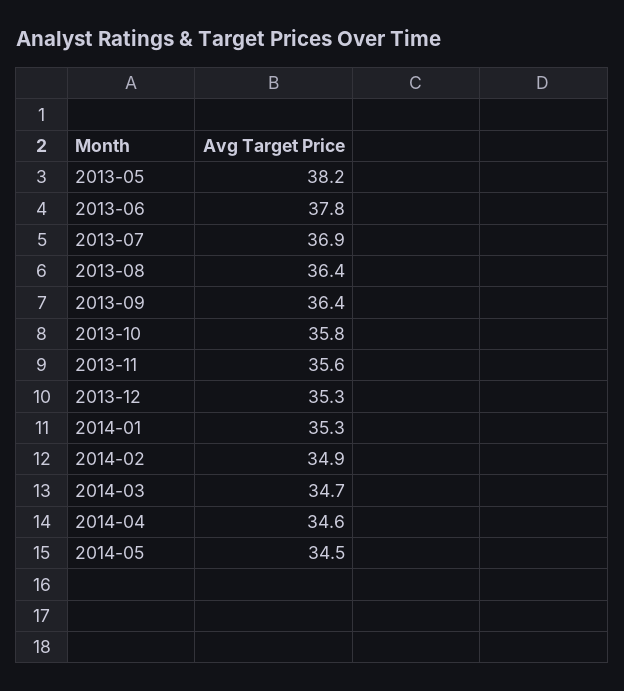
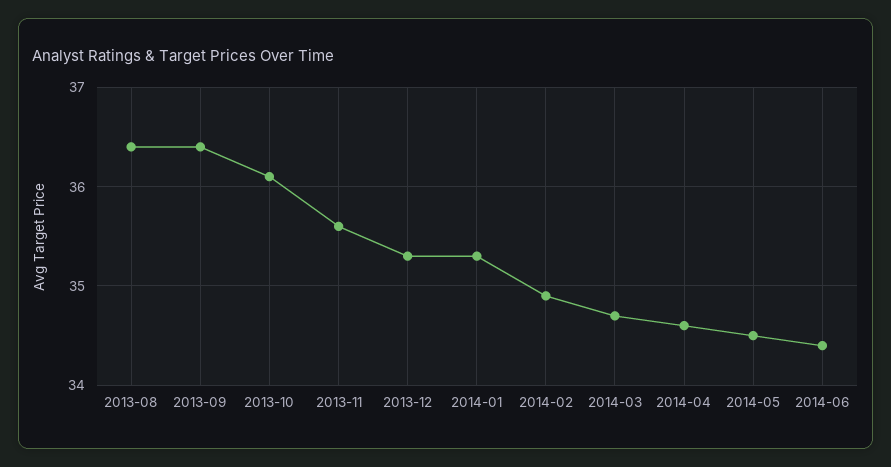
2013-05: 38.2 -> none
2013-06: 37.8 -> none
2013-07: 36.9 -> none
2013-10: 35.8 -> 36.1
2014-06: none -> 34.4

